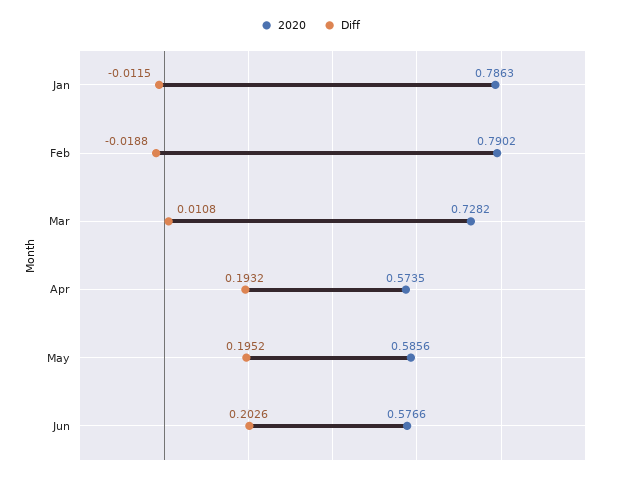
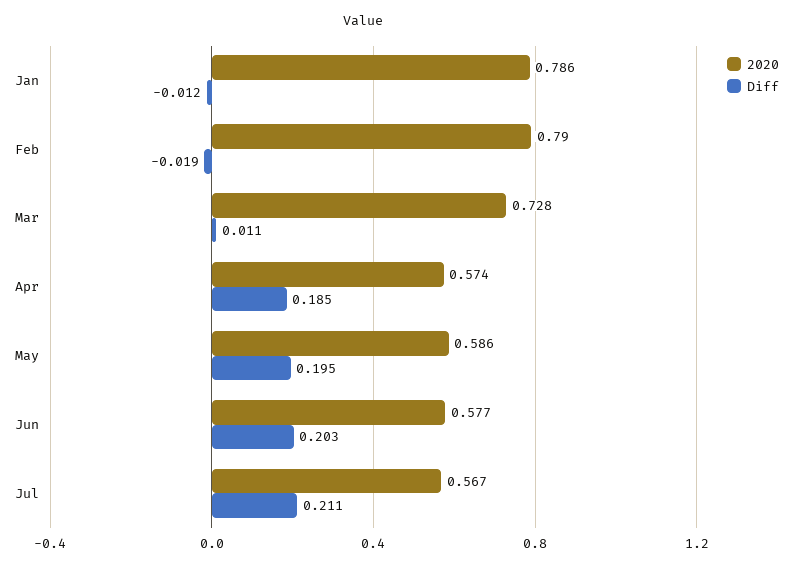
Diff, Apr: 0.1932 -> 0.185
2020, Jul: none -> 0.567
Diff, Jul: none -> 0.211

